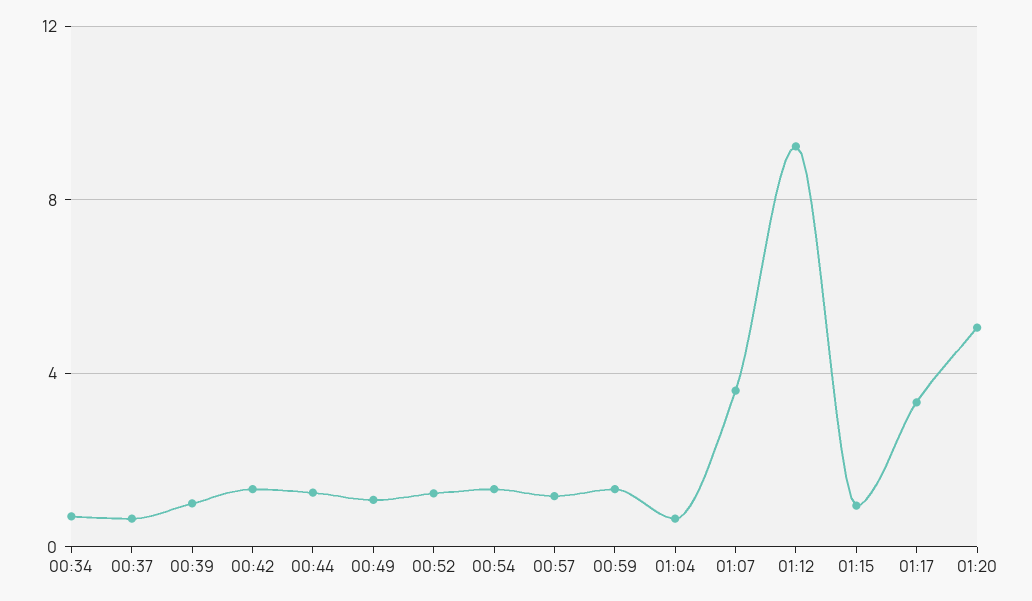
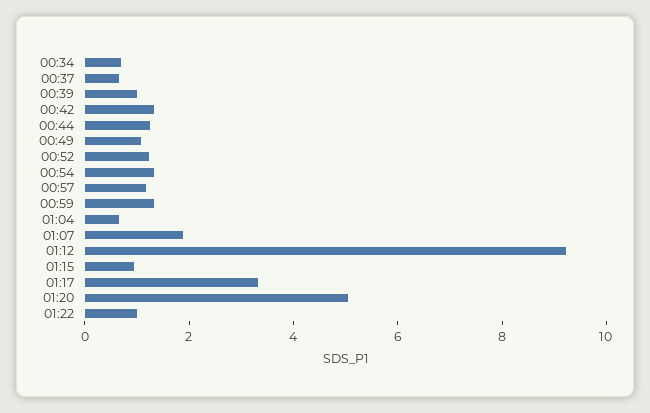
01:07: 3.5 -> 2
01:22: none -> 1

